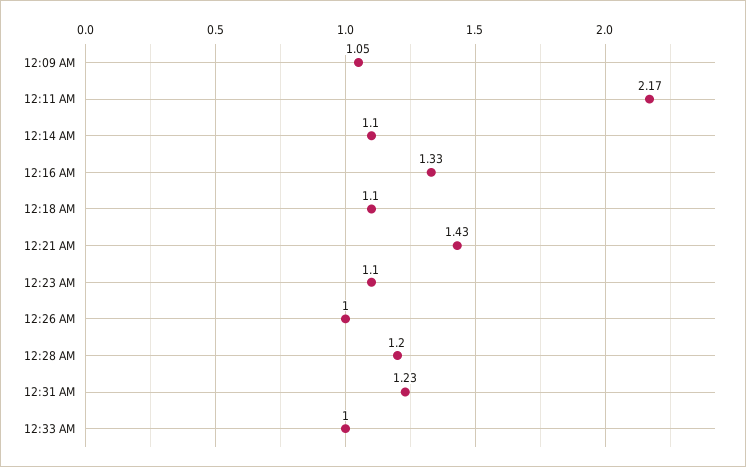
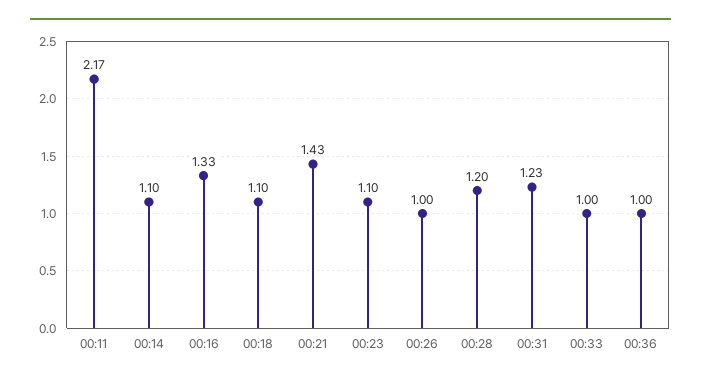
12:09 AM: 1.05 -> none
00:36: none -> 1

